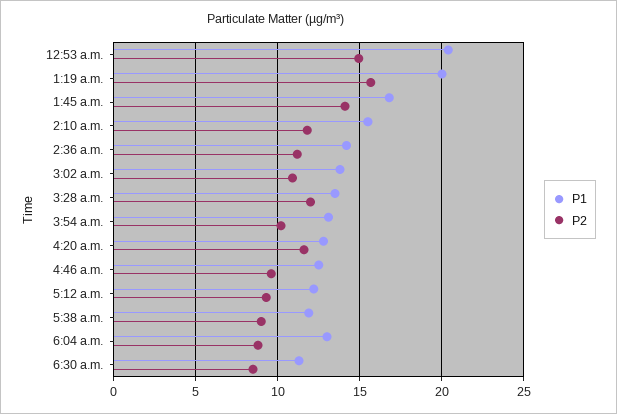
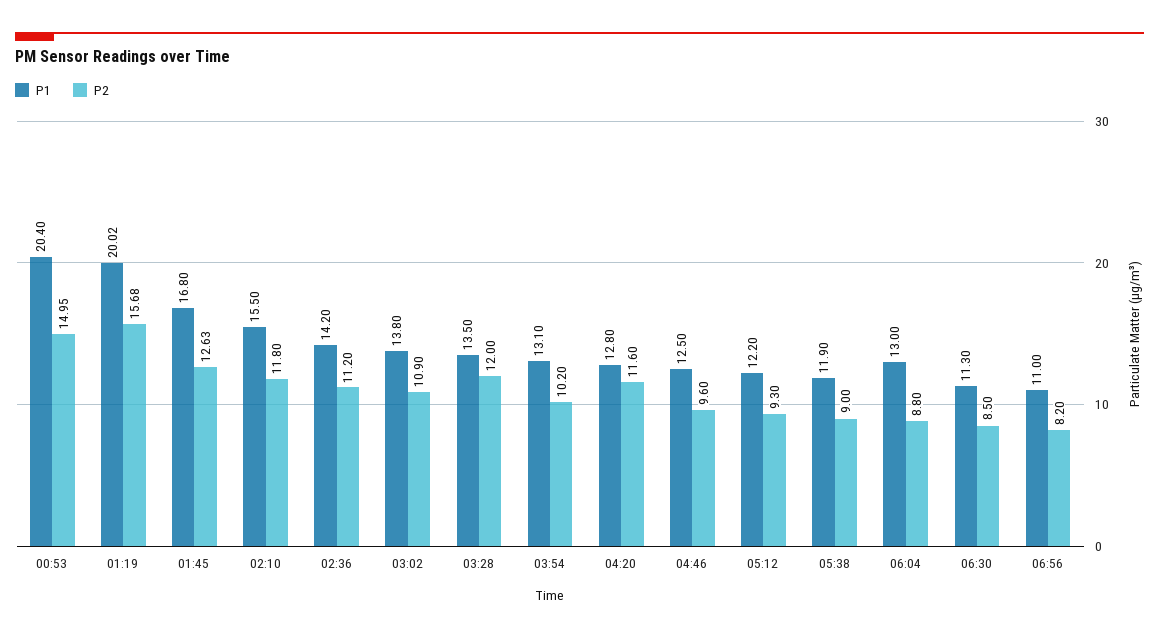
P2, 1:45 a.m.: 14 -> 12.63
P1, 06:56: none -> 11
P2, 06:56: none -> 8.2

